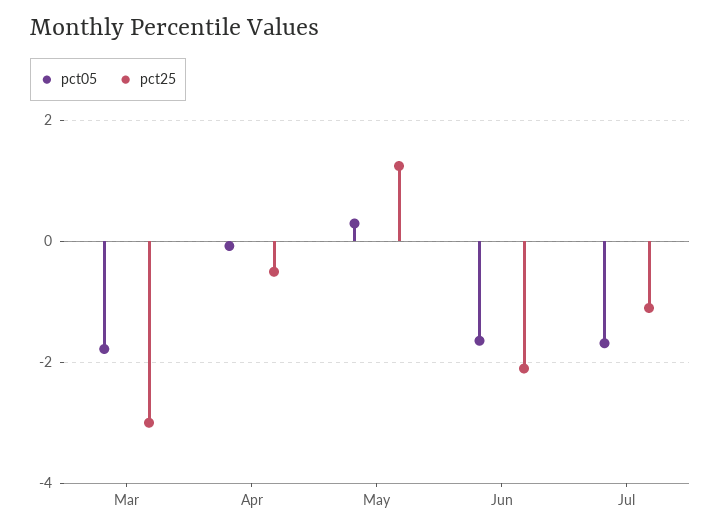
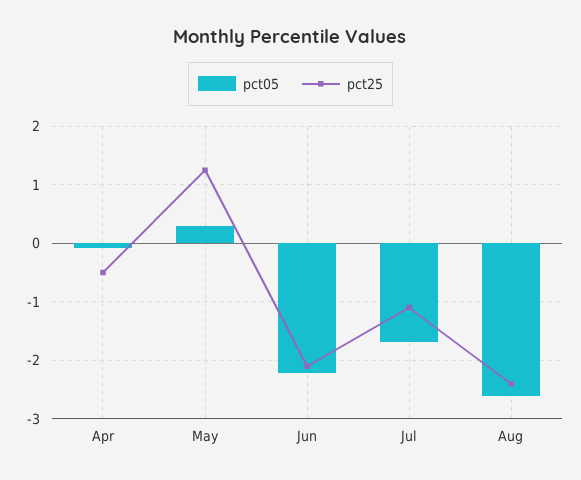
pct05, Mar: -1.8 -> none
pct25, Mar: -3 -> none
pct05, Jun: -1.6 -> -2.2
pct05, Aug: none -> -2.6
pct25, Aug: none -> -2.4

